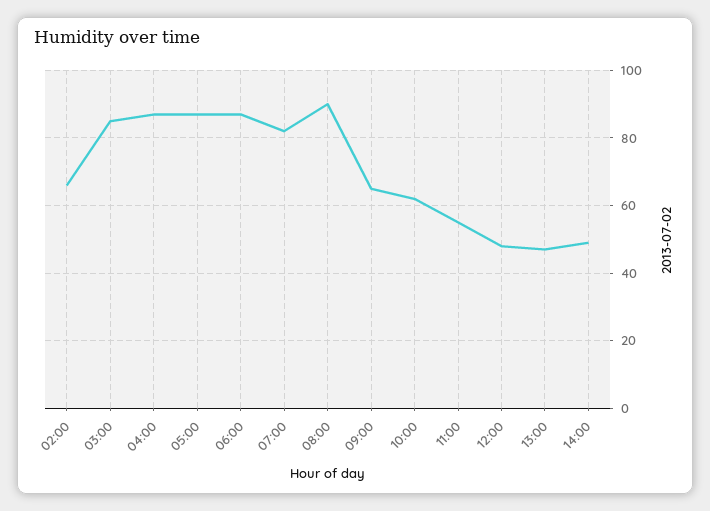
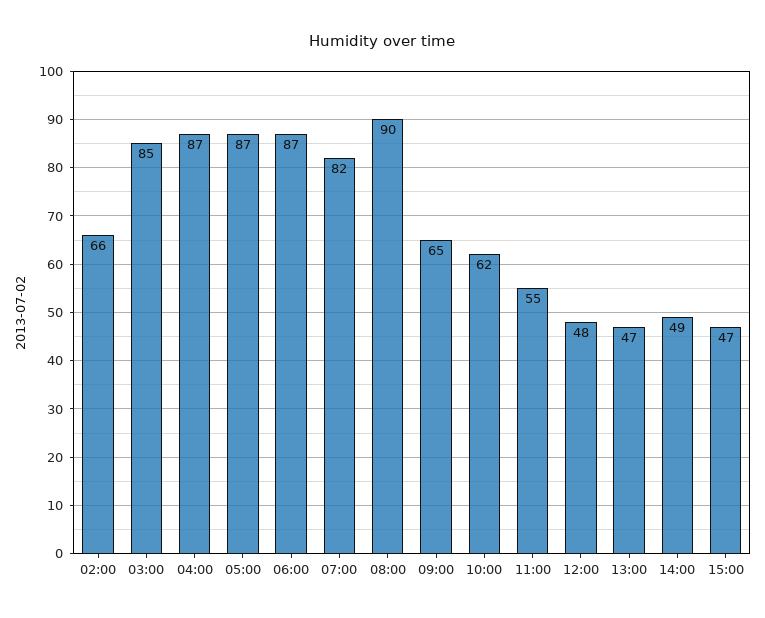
15:00: none -> 47

